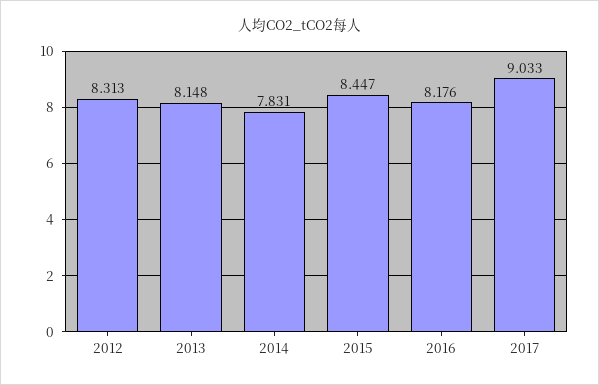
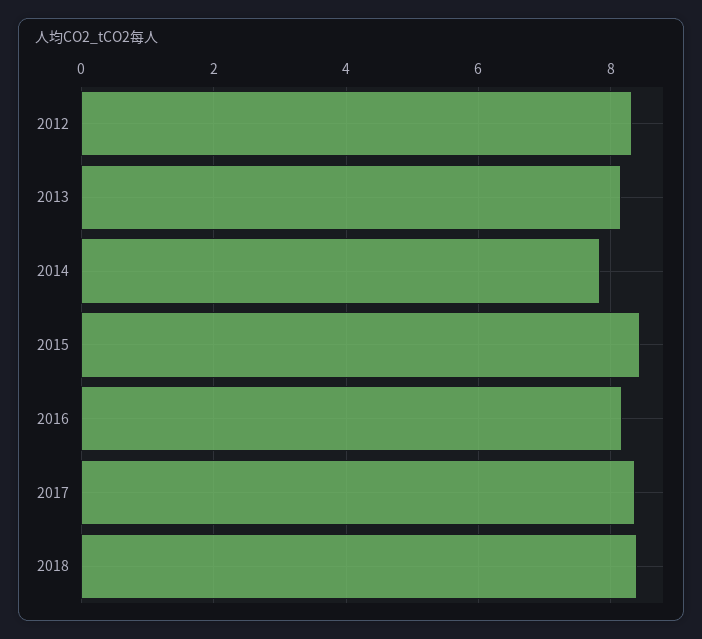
2017: 9.033 -> 8.4
2018: none -> 8.4

